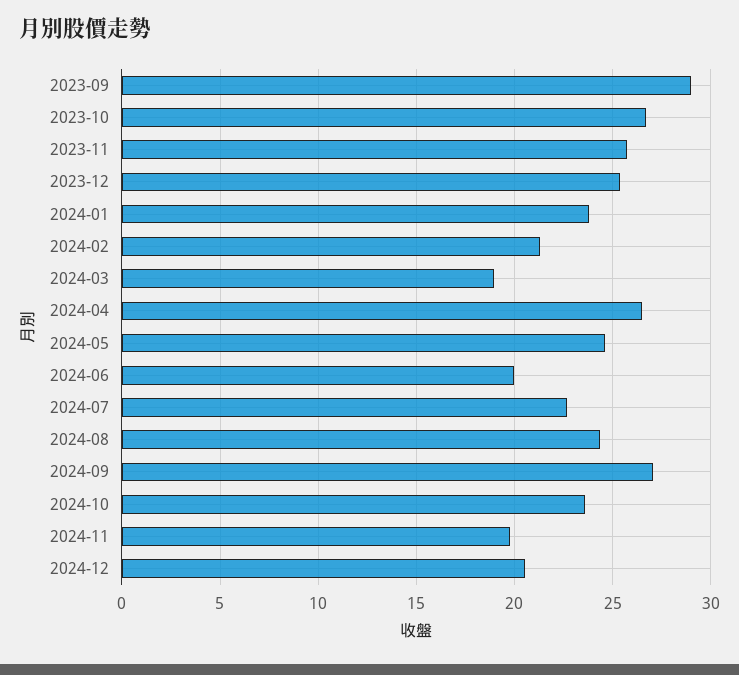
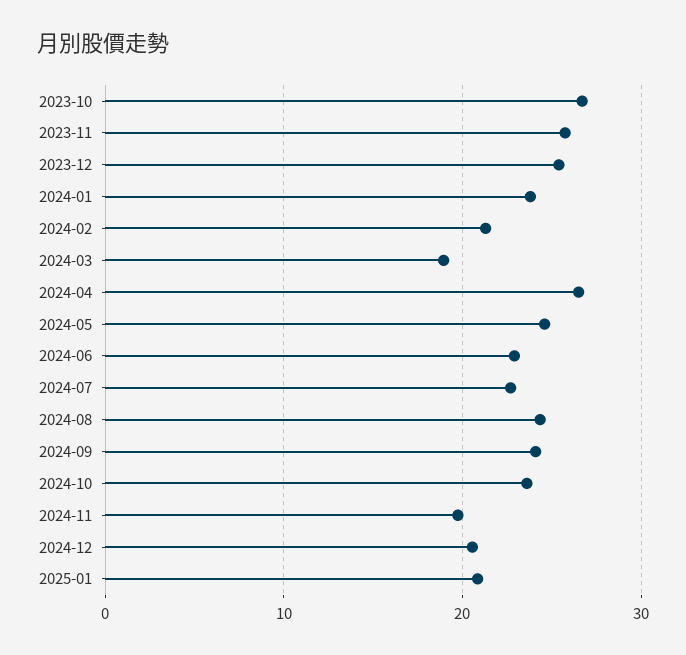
2023-09: 29 -> none
2024-06: 20 -> 23
2024-09: 27 -> 24
2025-01: none -> 21

